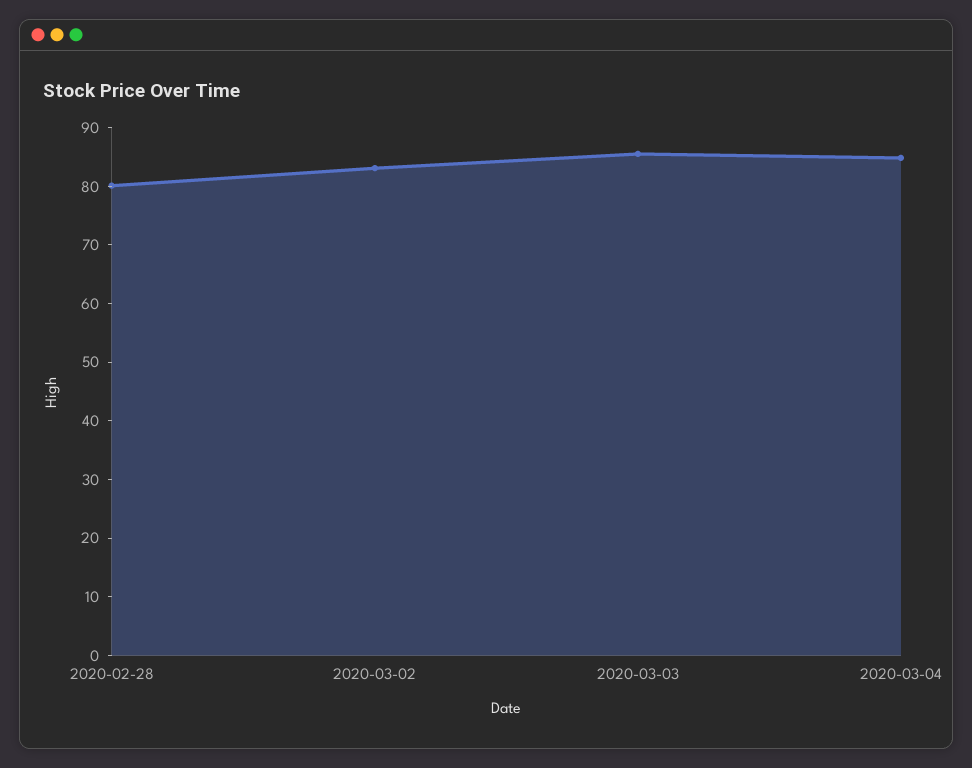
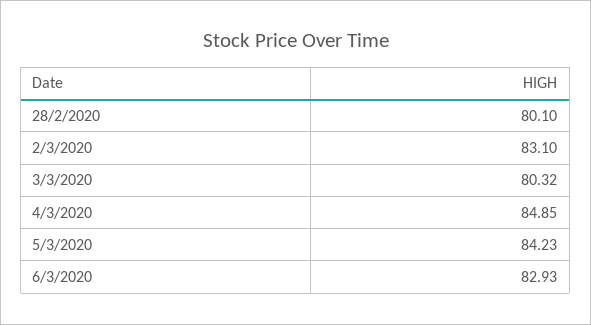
2020-03-03: 86 -> 80.32
5/3/2020: none -> 84.23
6/3/2020: none -> 82.93

